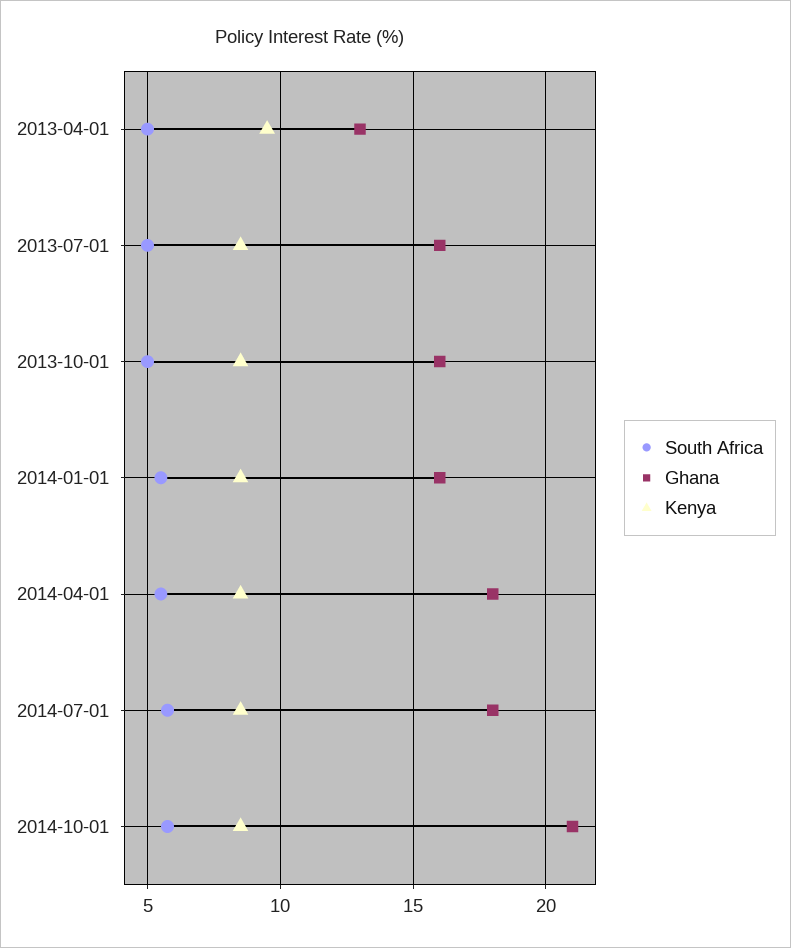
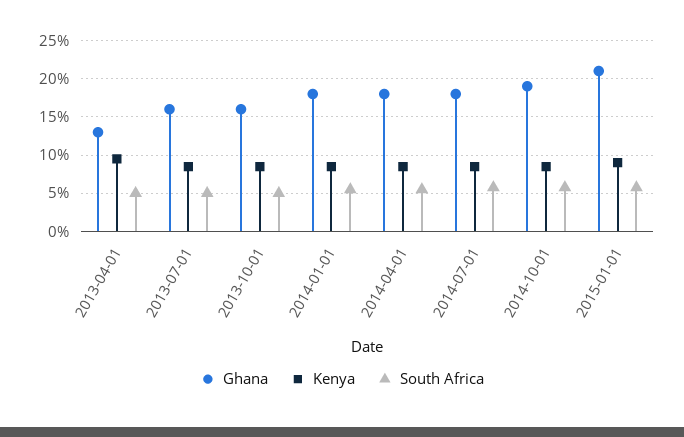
Ghana, 2014-01-01: 16 -> 18
Ghana, 2014-10-01: 21 -> 19
Ghana, 2015-01-01: none -> 21
Kenya, 2015-01-01: none -> 9
South Africa, 2015-01-01: none -> 6

